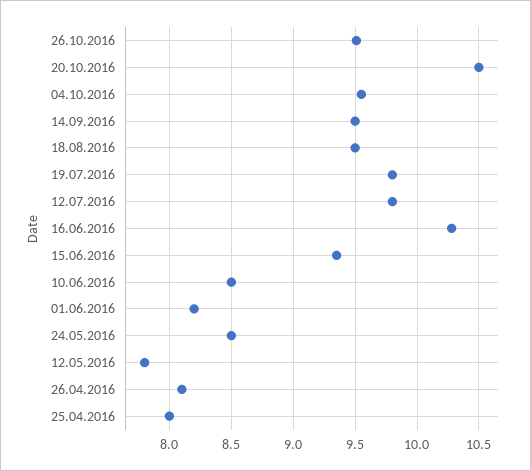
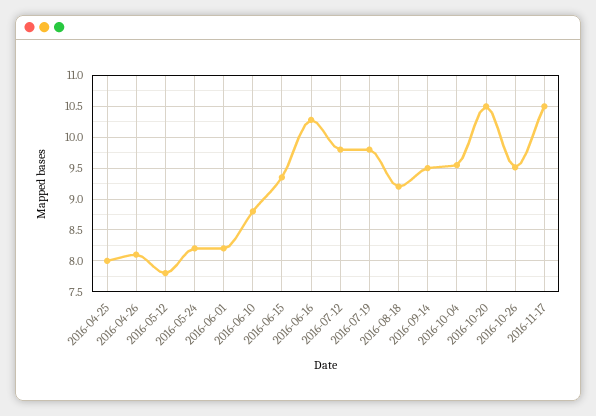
18.08.2016: 9.5 -> 9.2
10.06.2016: 8.5 -> 8.8
24.05.2016: 8.5 -> 8.2
2016-11-17: none -> 10.5

